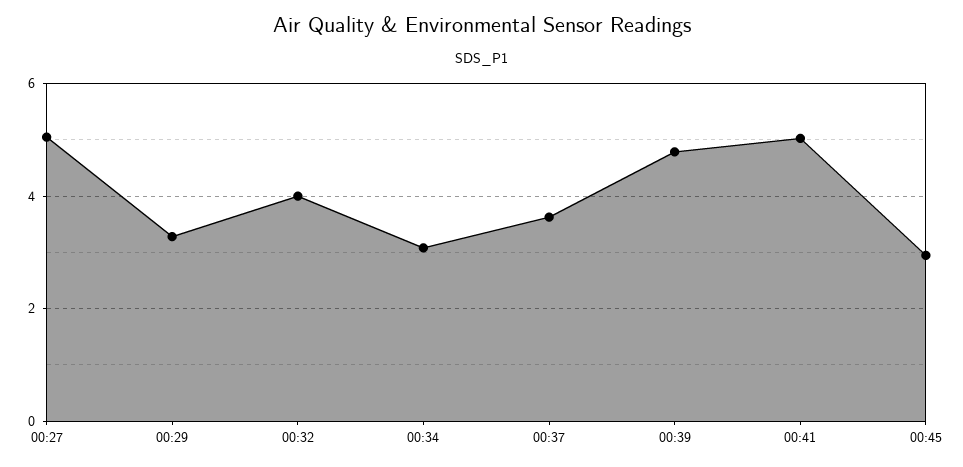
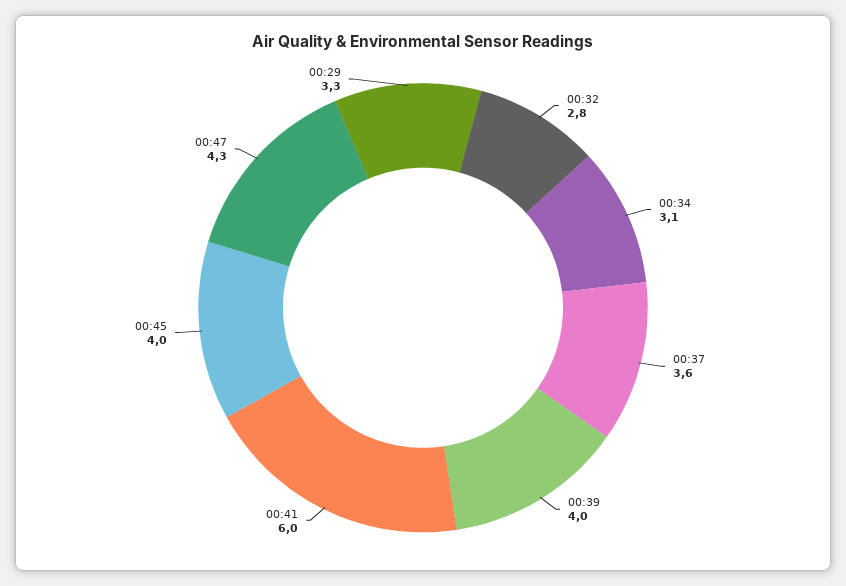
00:27: 5 -> none
00:32: 4 -> 2.8
00:39: 4.8 -> 4
00:41: 5 -> 6
00:45: 3 -> 4
00:47: none -> 4.3

